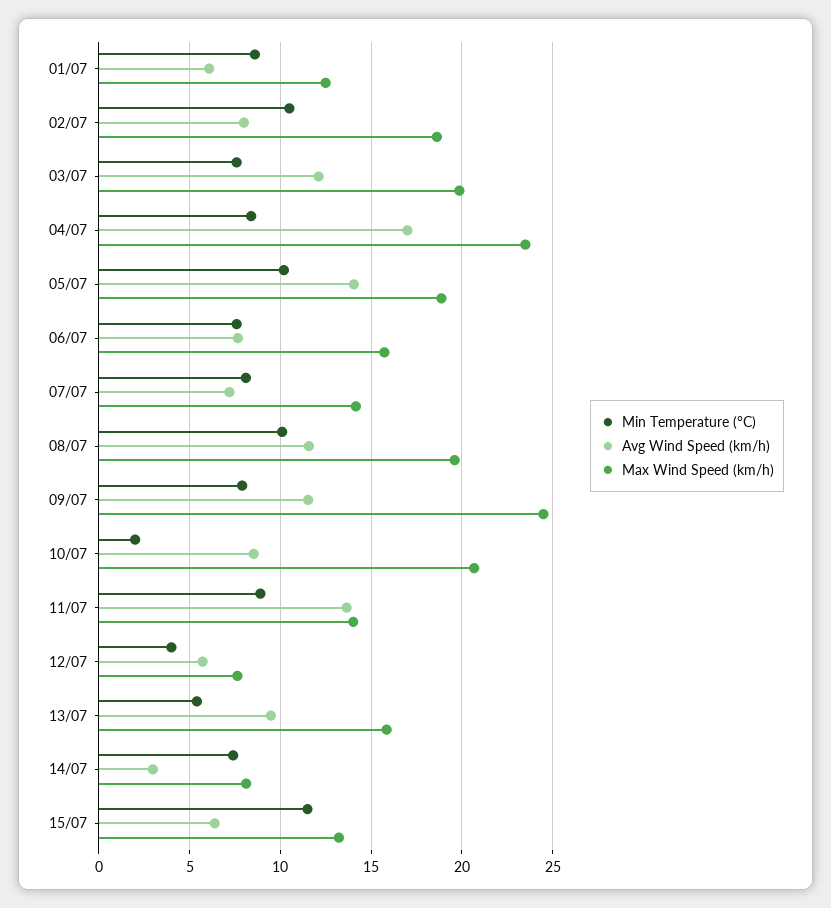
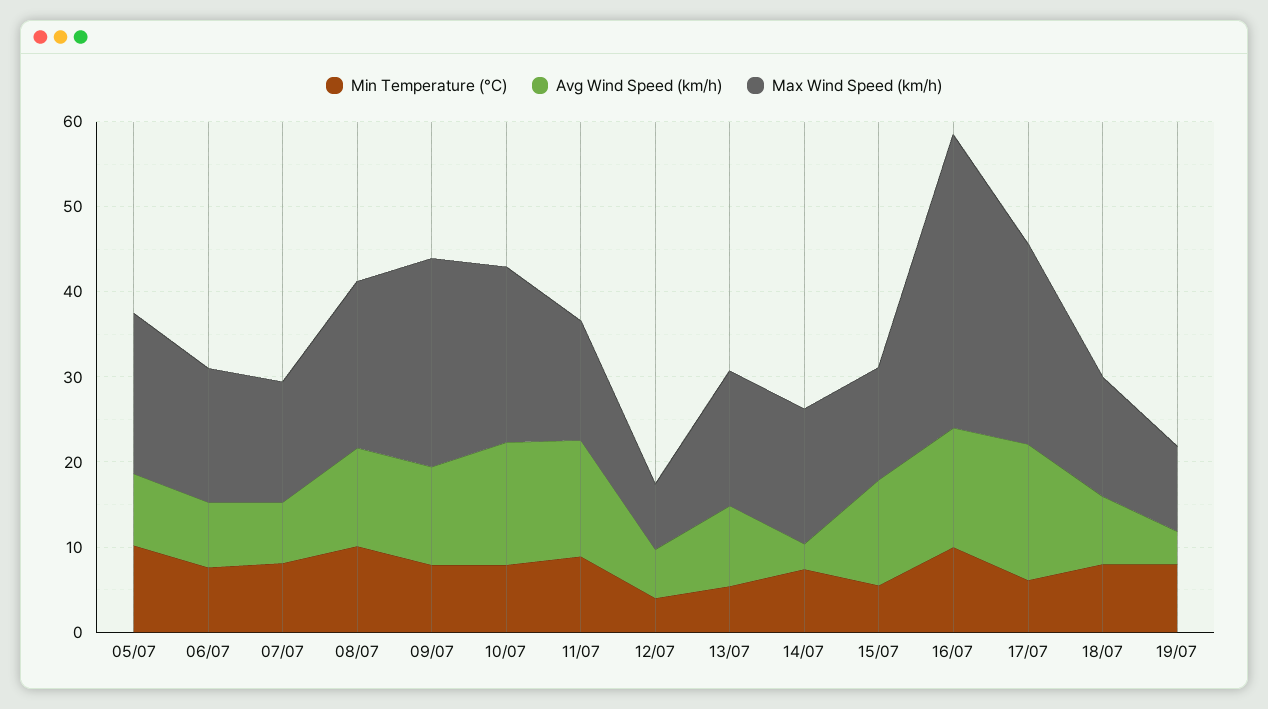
Min Temperature (°C), 01/07: 8.5 -> none
Avg Wind Speed (km/h), 01/07: 6 -> none
Max Wind Speed (km/h), 01/07: 12.5 -> none
Min Temperature (°C), 02/07: 10.5 -> none
Avg Wind Speed (km/h), 02/07: 8 -> none
Max Wind Speed (km/h), 02/07: 18.5 -> none
Min Temperature (°C), 03/07: 7.5 -> none
Avg Wind Speed (km/h), 03/07: 12 -> none
Max Wind Speed (km/h), 03/07: 20 -> none
Min Temperature (°C), 04/07: 8.5 -> none
Avg Wind Speed (km/h), 04/07: 17 -> none
Max Wind Speed (km/h), 04/07: 23.5 -> none
Avg Wind Speed (km/h), 05/07: 14 -> 8
Min Temperature (°C), 10/07: 2 -> 8
Avg Wind Speed (km/h), 10/07: 8.5 -> 14
Max Wind Speed (km/h), 14/07: 8 -> 16
Min Temperature (°C), 15/07: 11.5 -> 6
Avg Wind Speed (km/h), 15/07: 6.5 -> 12
Min Temperature (°C), 16/07: none -> 10
Avg Wind Speed (km/h), 16/07: none -> 14
Max Wind Speed (km/h), 16/07: none -> 34
Min Temperature (°C), 17/07: none -> 6
Avg Wind Speed (km/h), 17/07: none -> 16
Max Wind Speed (km/h), 17/07: none -> 24
Min Temperature (°C), 18/07: none -> 8
Avg Wind Speed (km/h), 18/07: none -> 8
Max Wind Speed (km/h), 18/07: none -> 14
Min Temperature (°C), 19/07: none -> 8
Avg Wind Speed (km/h), 19/07: none -> 4
Max Wind Speed (km/h), 19/07: none -> 10

